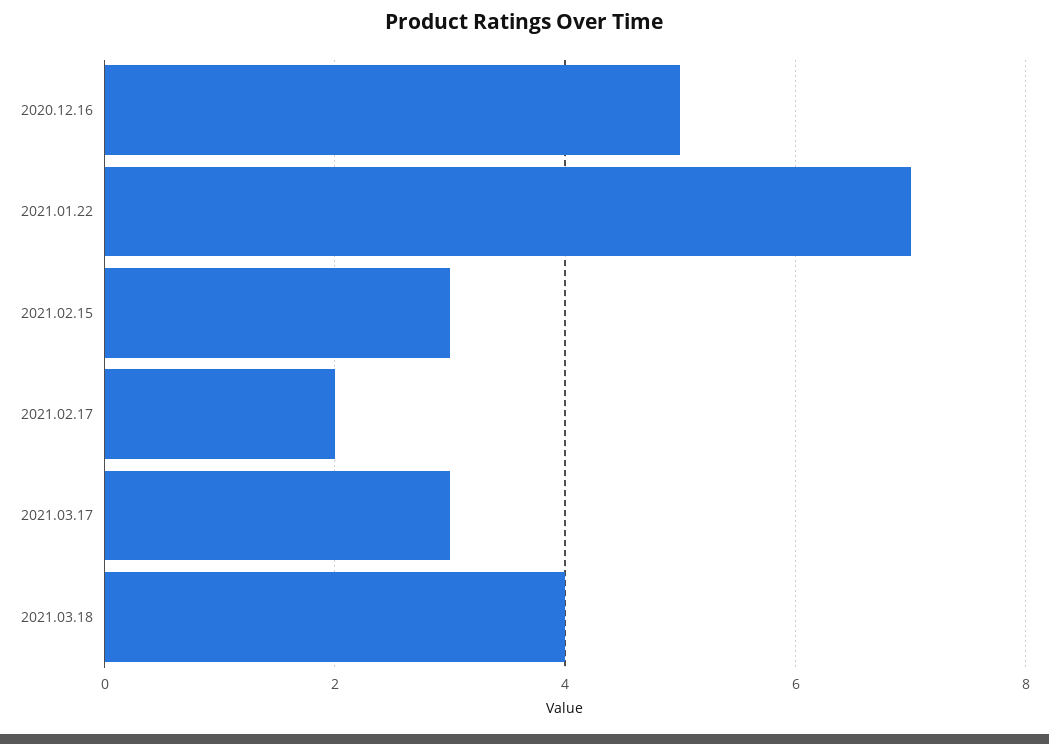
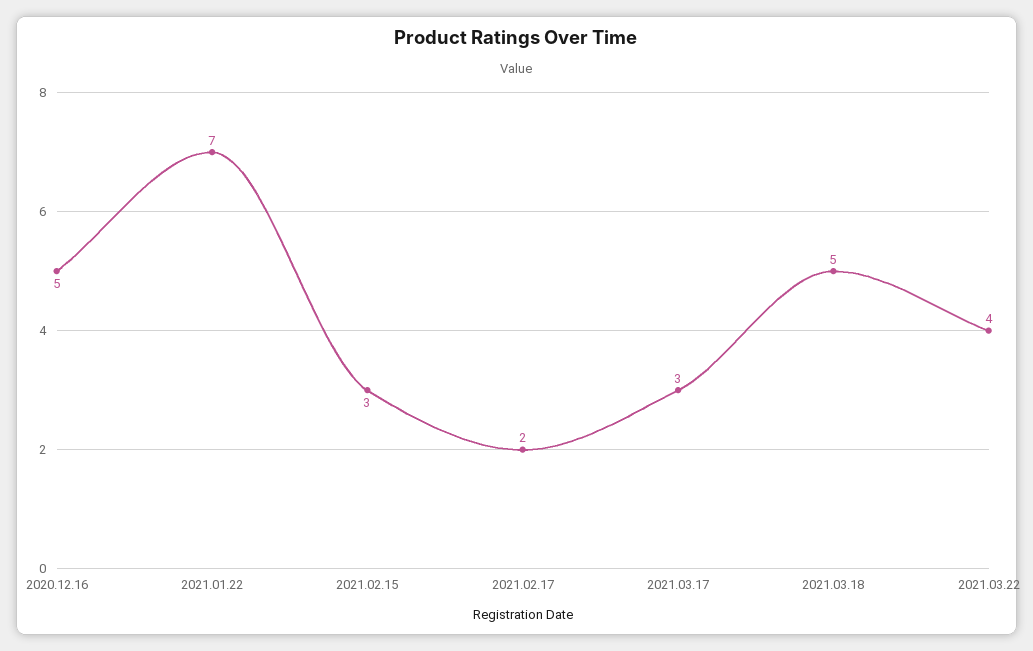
2021.03.18: 4 -> 5
2021.03.22: none -> 4

